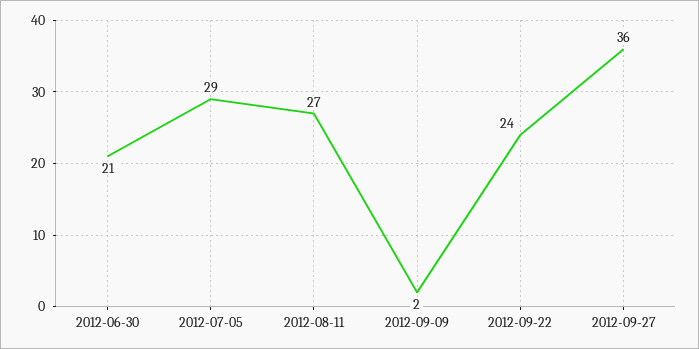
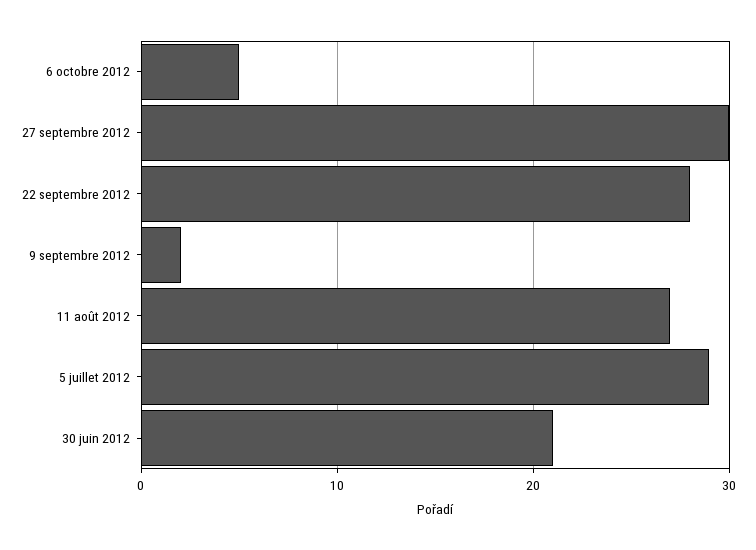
2012-09-22: 24 -> 28
2012-09-27: 36 -> 30
6 octobre 2012: none -> 5

